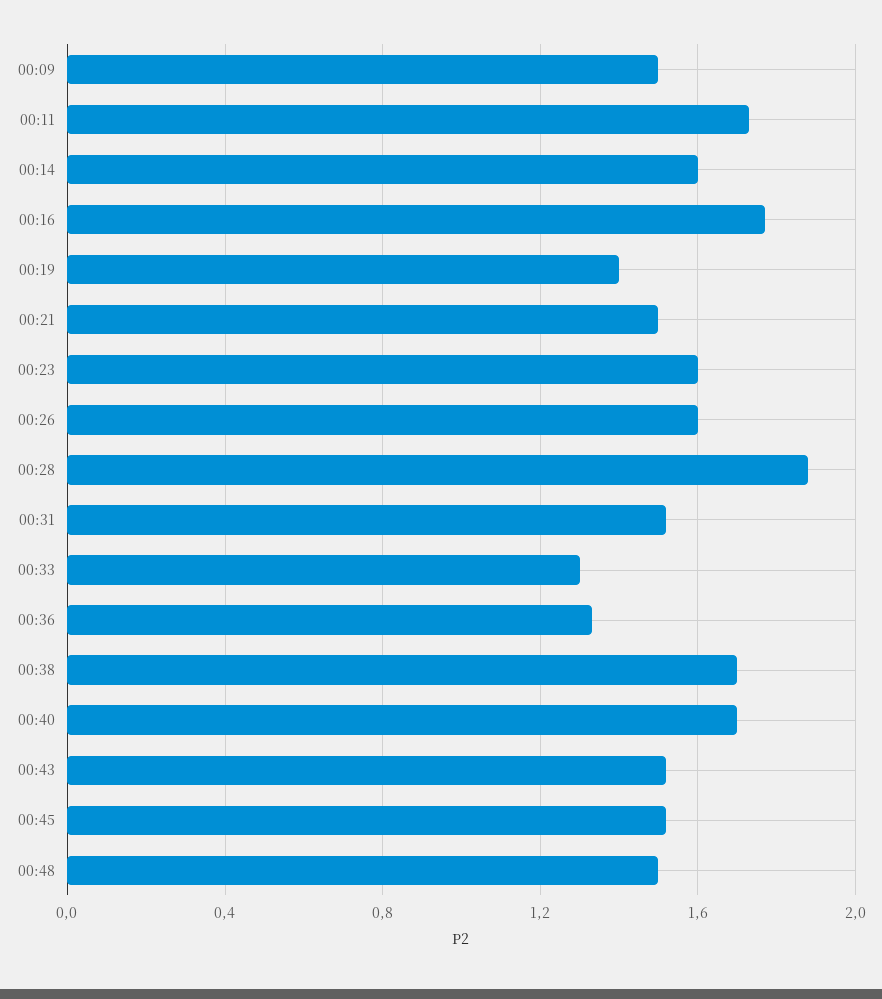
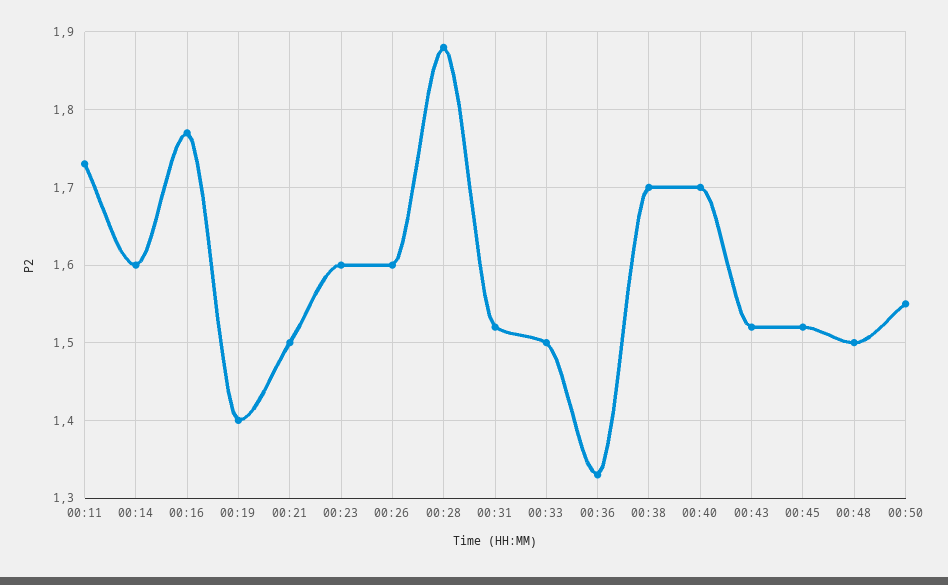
00:09: 1.5 -> none
00:33: 1.3 -> 1.5
00:50: none -> 1.55

